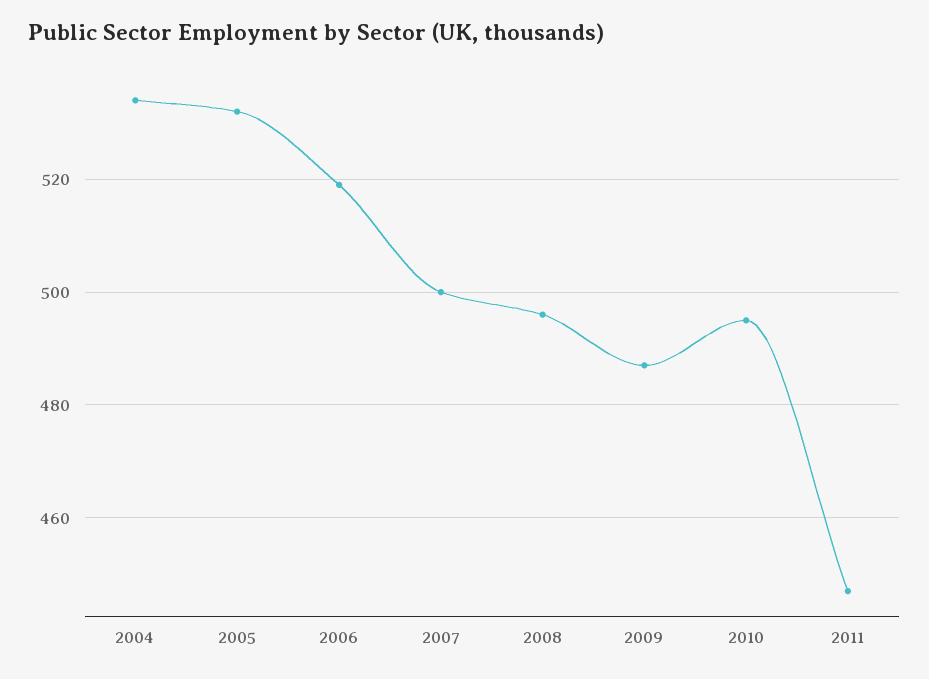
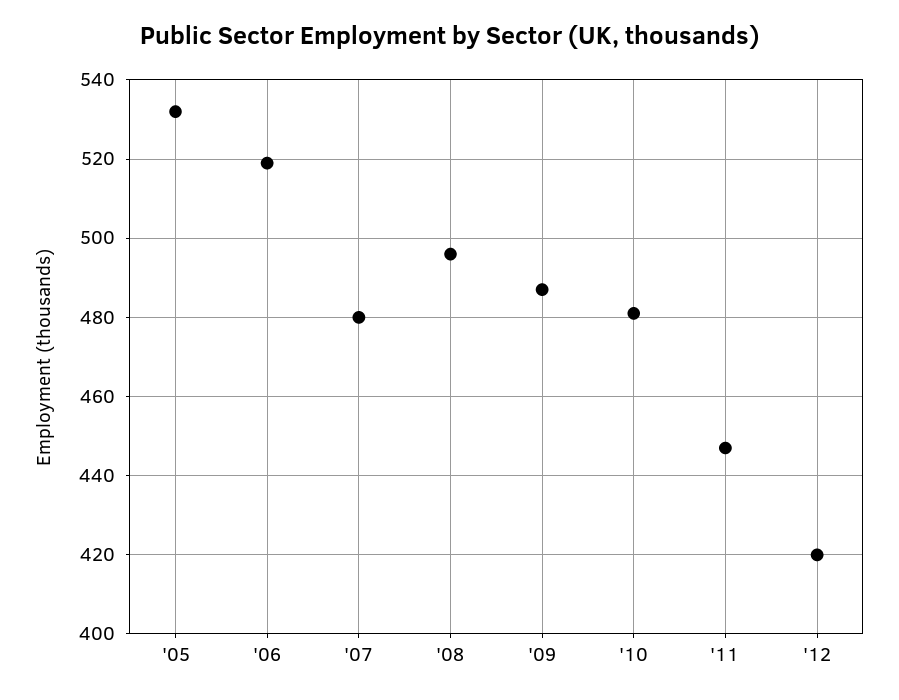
2004: 535 -> none
2007: 500 -> 480
2010: 495 -> 480
'12: none -> 420

